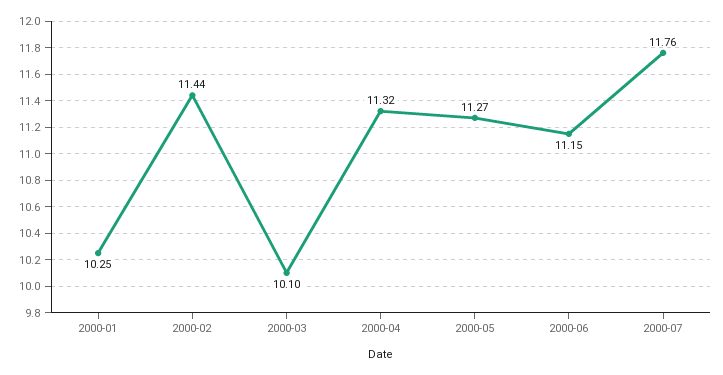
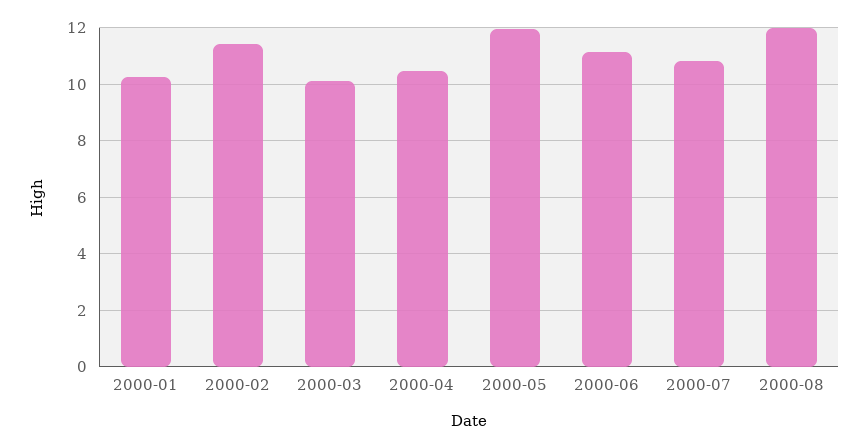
2000-04: 11.32 -> 10.5
2000-05: 11.27 -> 12
2000-07: 11.76 -> 10.75
2000-08: none -> 12

